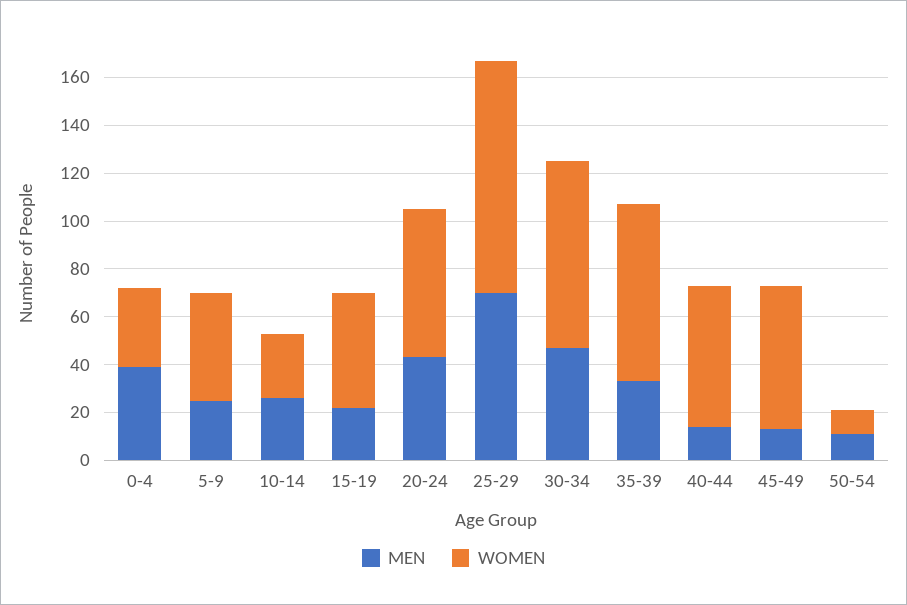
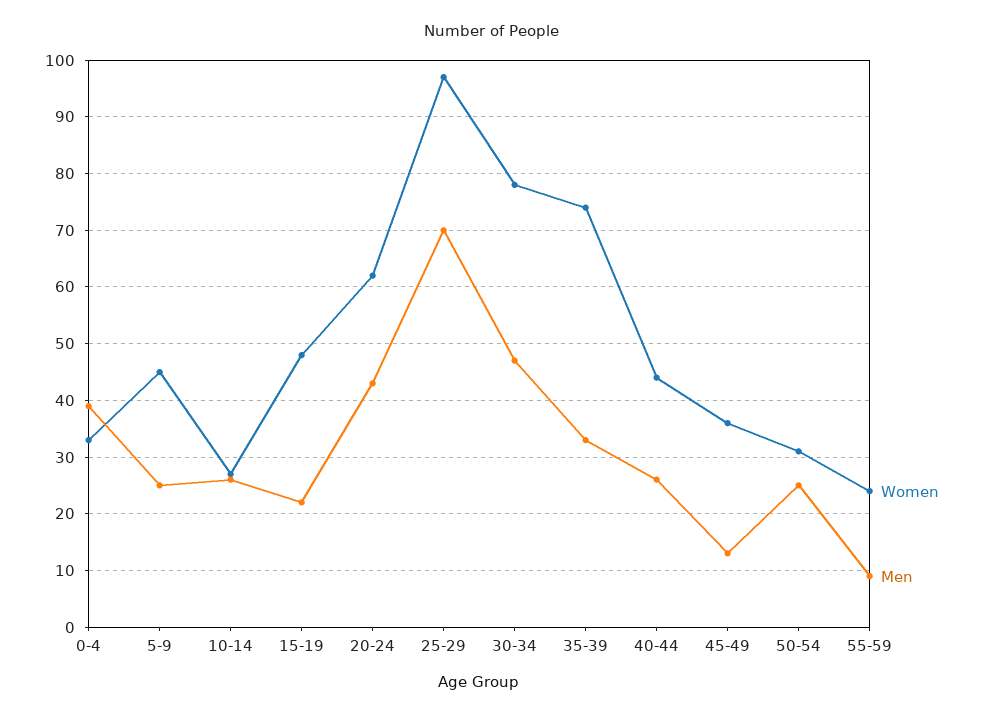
MEN, 40-44: 15 -> 25
WOMEN, 40-44: 60 -> 45
WOMEN, 45-49: 60 -> 35
MEN, 50-54: 10 -> 25
WOMEN, 50-54: 10 -> 30
WOMEN, 55-59: none -> 25
MEN, 55-59: none -> 10

